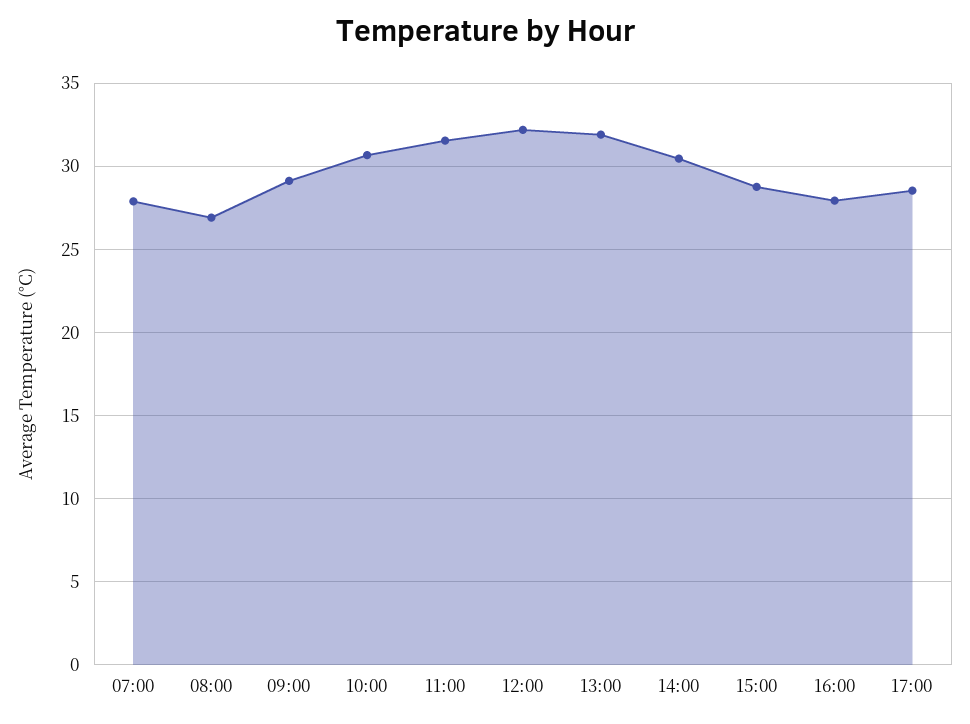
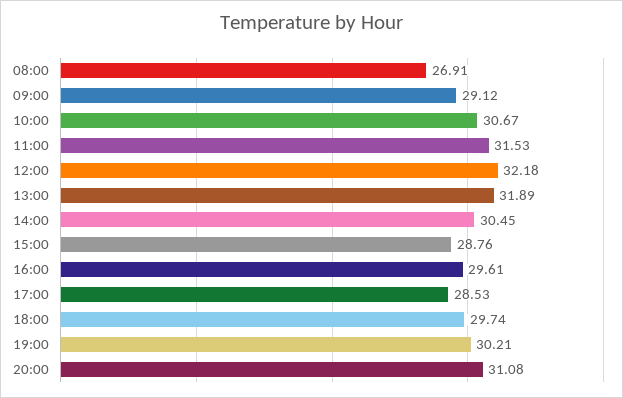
07:00: 28 -> none
16:00: 28 -> 29.61
18:00: none -> 29.74
19:00: none -> 30.21
20:00: none -> 31.08

